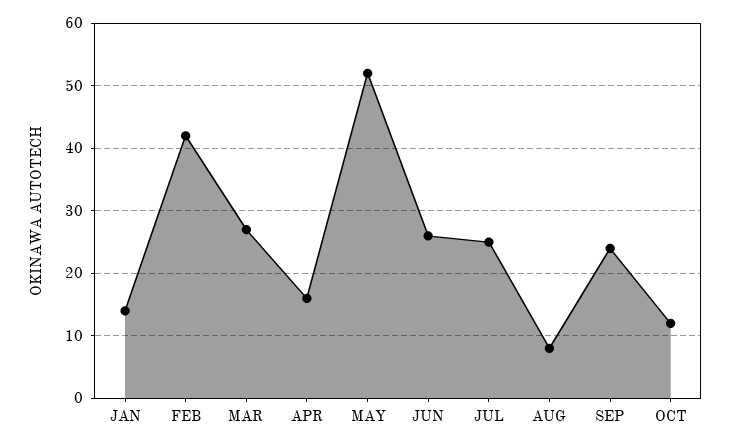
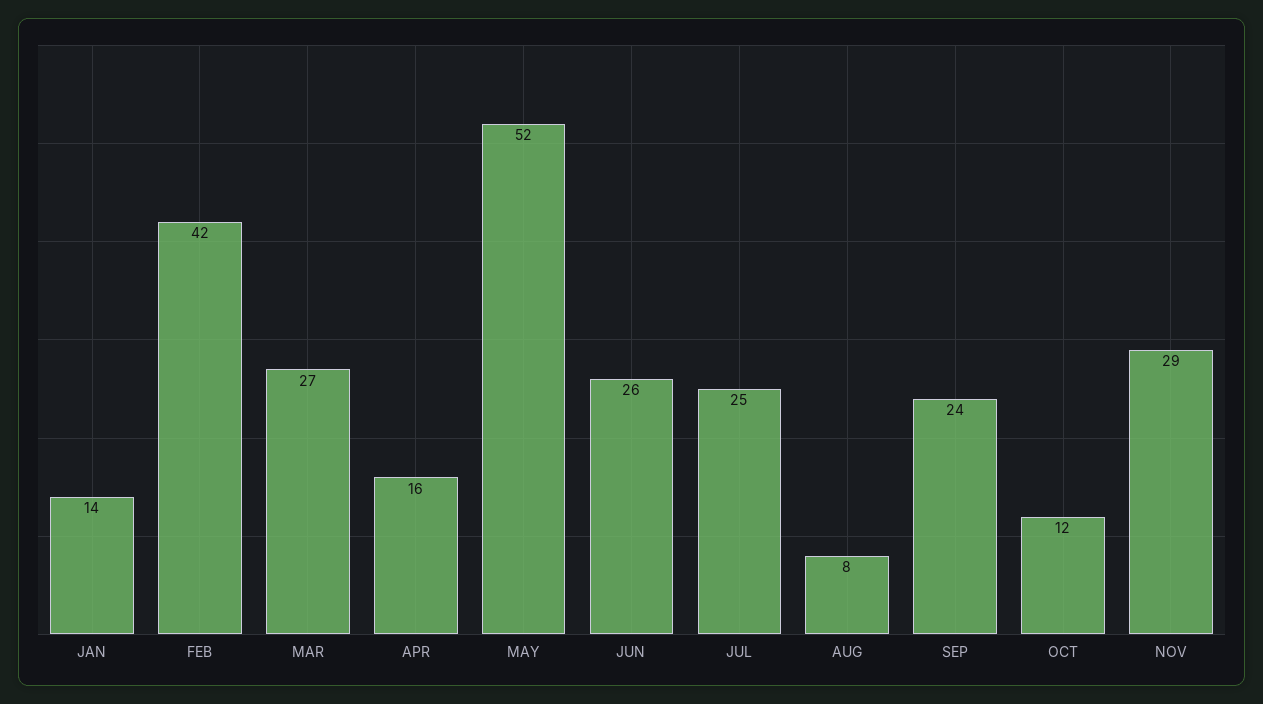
NOV: none -> 29

